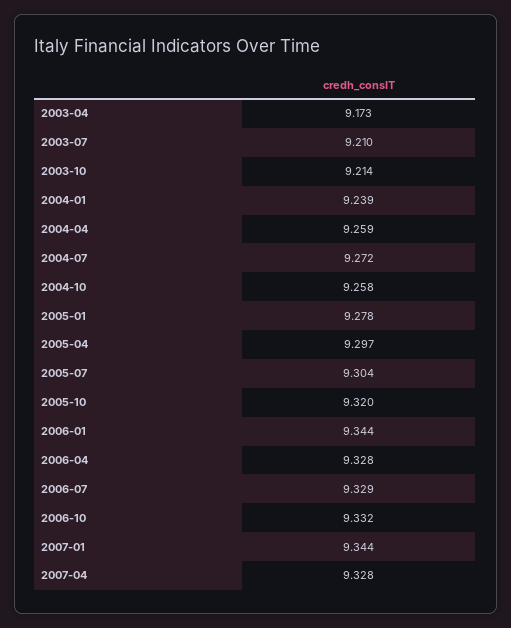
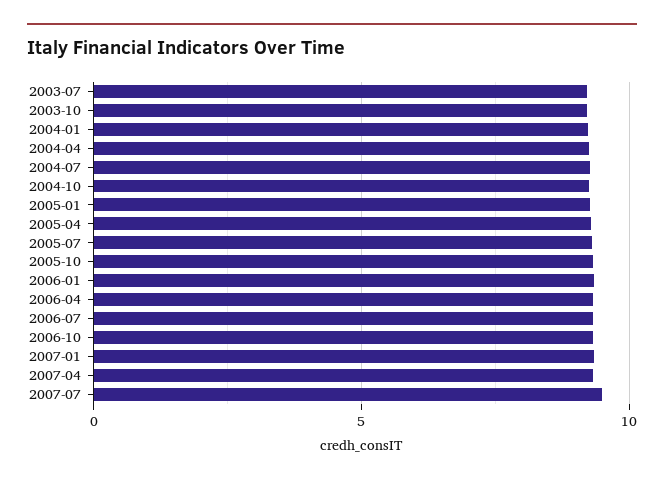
2003-04: 9.173 -> none
2007-07: none -> 9.5

